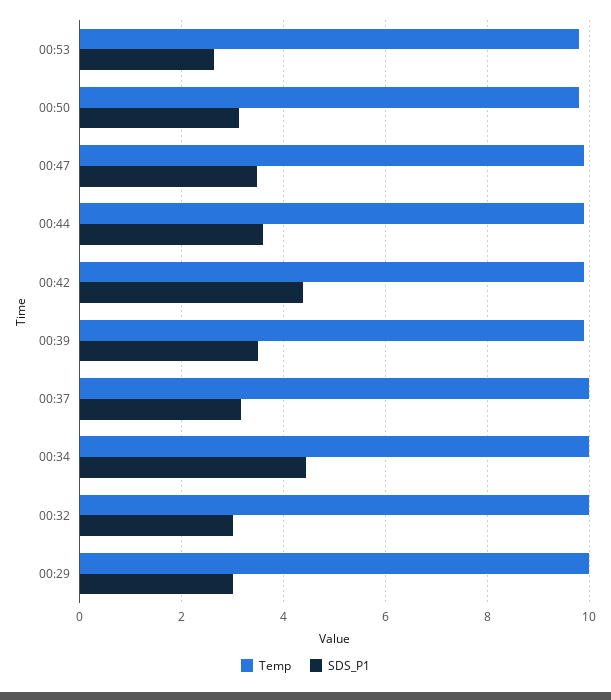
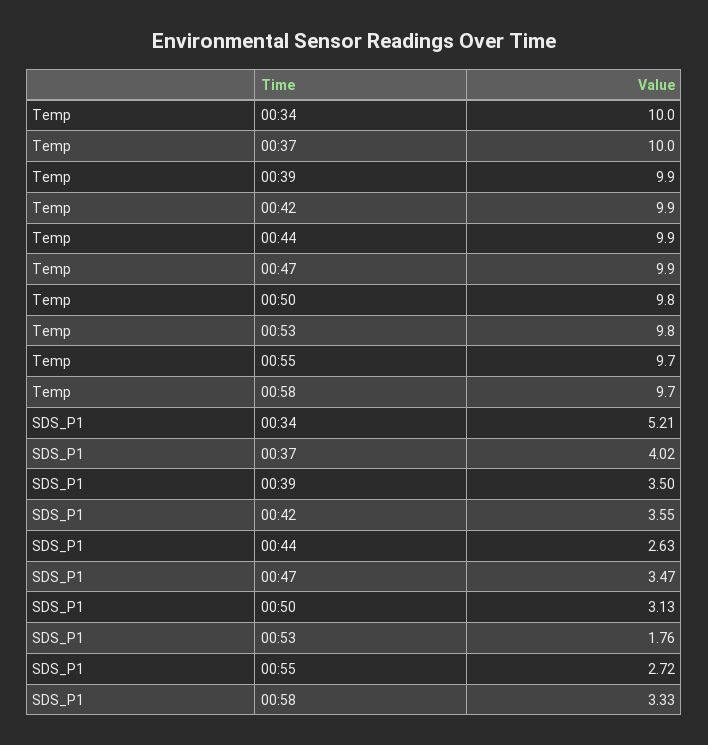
SDS_P1, 00:53: 2.6 -> 1.76
SDS_P1, 00:44: 3.6 -> 2.63
SDS_P1, 00:42: 4.4 -> 3.55
SDS_P1, 00:37: 3.2 -> 4.02
SDS_P1, 00:34: 4.4 -> 5.21
Temp, 00:32: 10 -> none
SDS_P1, 00:32: 3 -> none
Temp, 00:29: 10 -> none
SDS_P1, 00:29: 3 -> none
Temp, 00:55: none -> 9.7
Temp, 00:58: none -> 9.7
SDS_P1, 00:55: none -> 2.72
SDS_P1, 00:58: none -> 3.33

